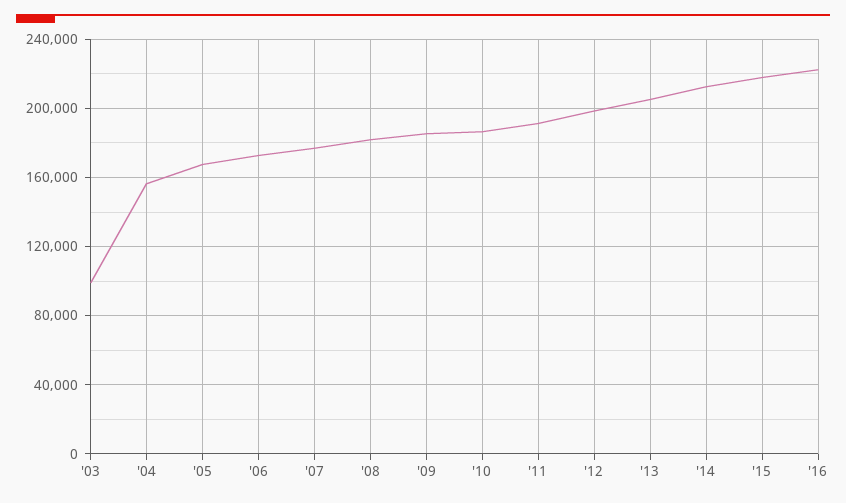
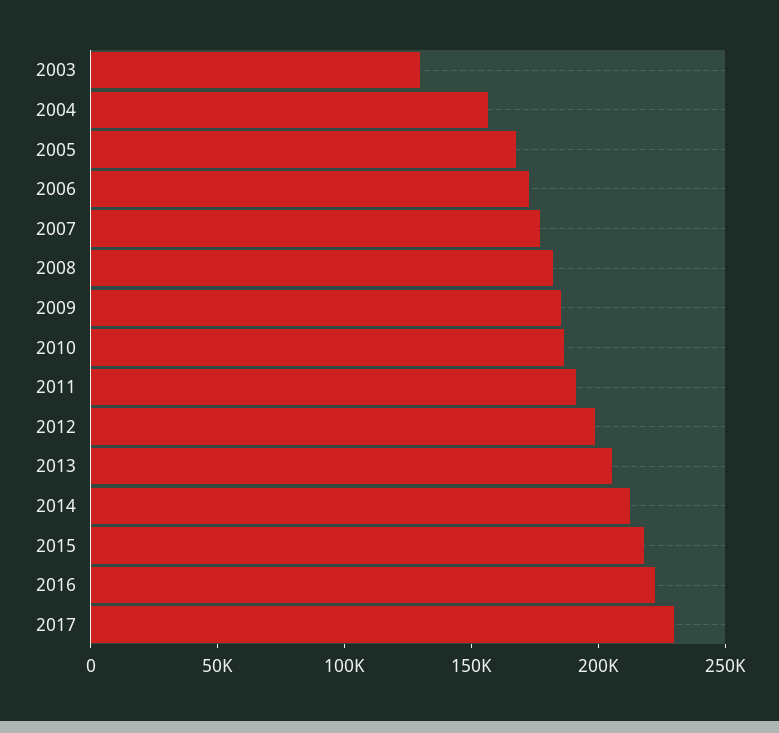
'03: 100000 -> 130000
2017: none -> 230000

